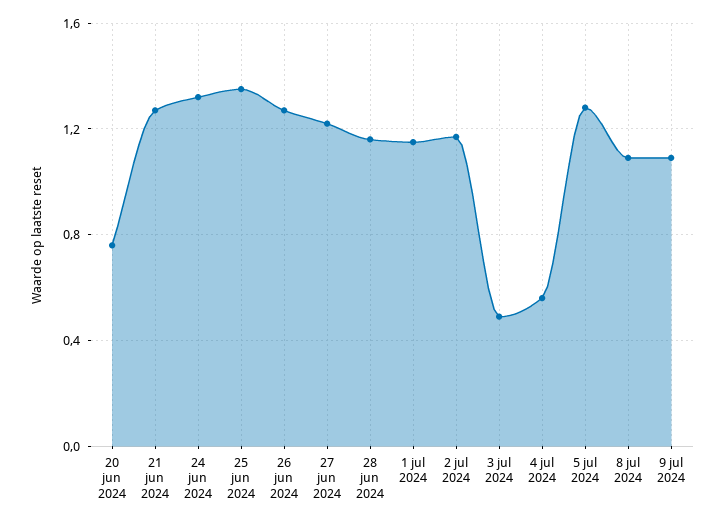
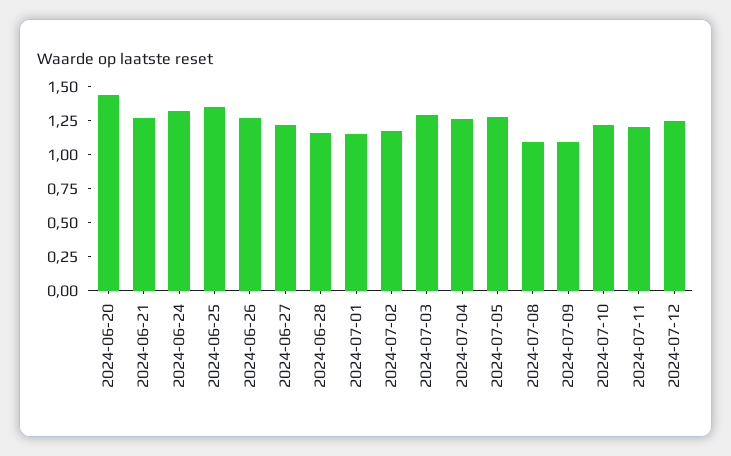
20 jun 2024: 0.75 -> 1.5
3 jul 2024: 0.5 -> 1.25
4 jul 2024: 0.55 -> 1.25
2024-07-10: none -> 1.25
2024-07-11: none -> 1.25
2024-07-12: none -> 1.25

